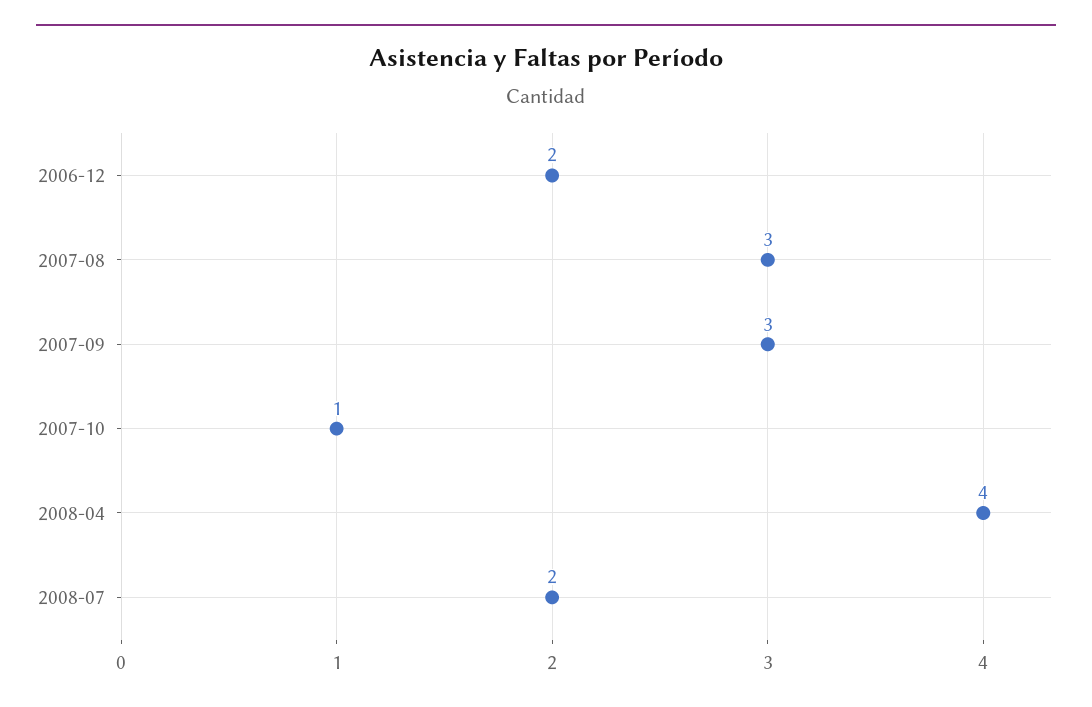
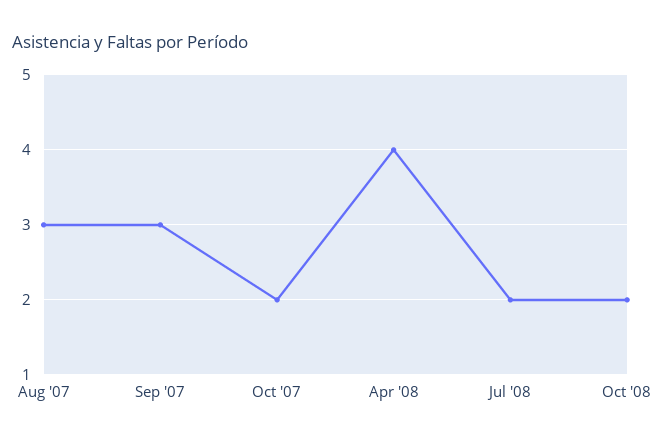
2006-12: 2 -> none
2007-10: 1 -> 2
Oct '08: none -> 2

